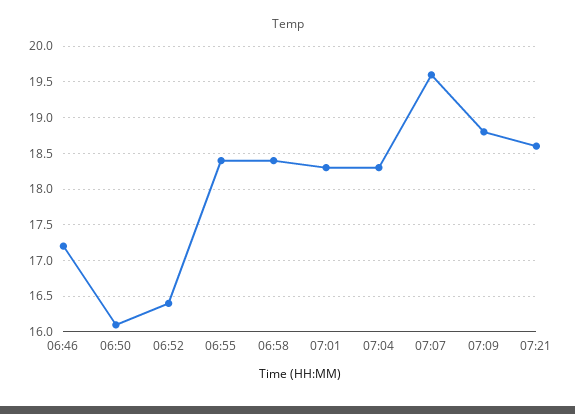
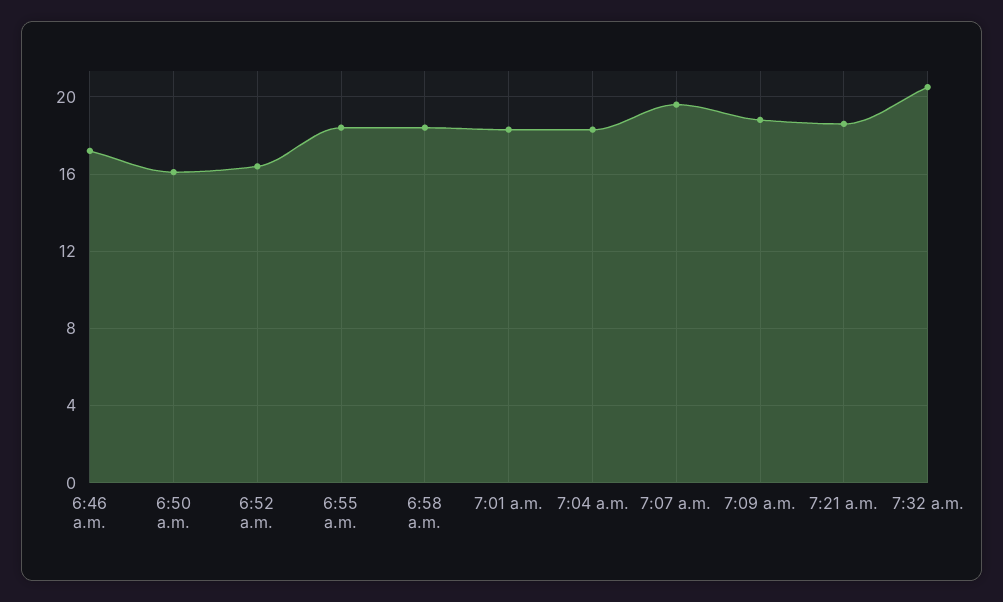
7:32 a.m.: none -> 20.5

